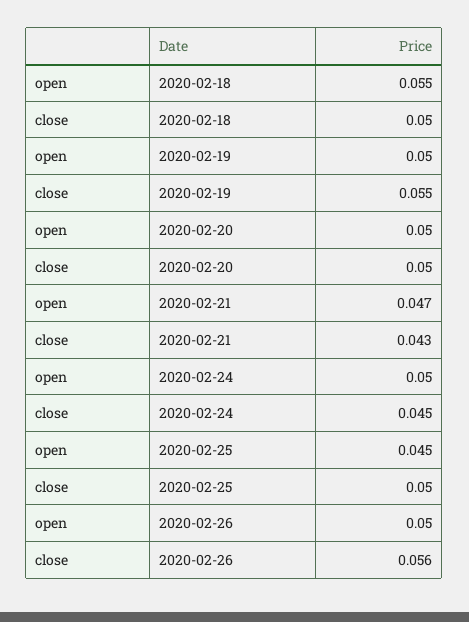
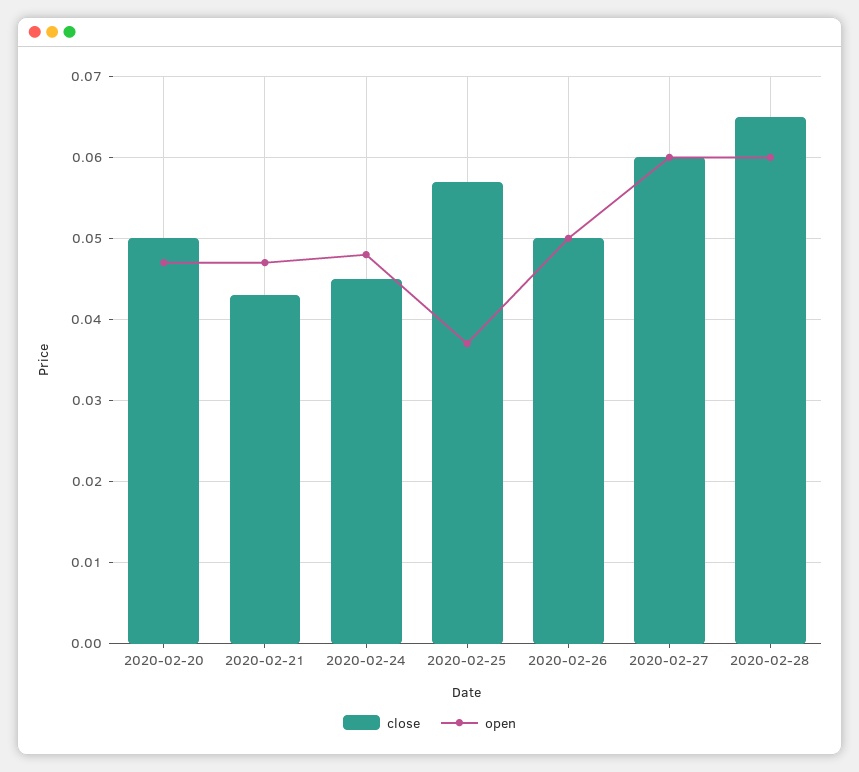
open, 2020-02-18: 0.055 -> none
close, 2020-02-18: 0.05 -> none
open, 2020-02-19: 0.05 -> none
close, 2020-02-19: 0.055 -> none
open, 2020-02-20: 0.05 -> 0.047
open, 2020-02-24: 0.05 -> 0.048
open, 2020-02-25: 0.045 -> 0.037
close, 2020-02-25: 0.05 -> 0.057
close, 2020-02-26: 0.056 -> 0.05
close, 2020-02-27: none -> 0.06
open, 2020-02-27: none -> 0.06
close, 2020-02-28: none -> 0.065
open, 2020-02-28: none -> 0.06

